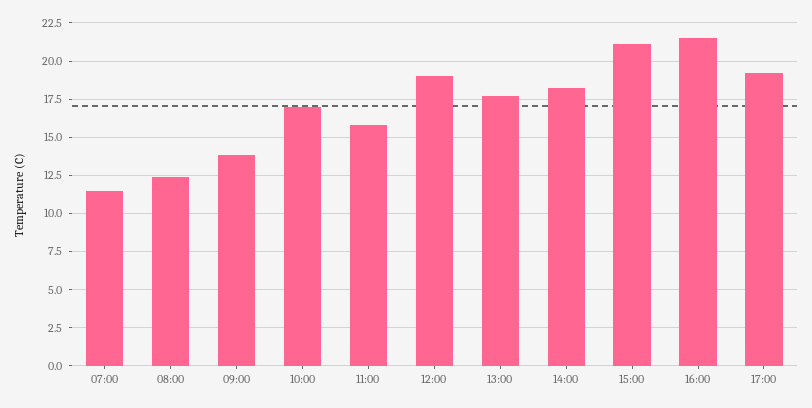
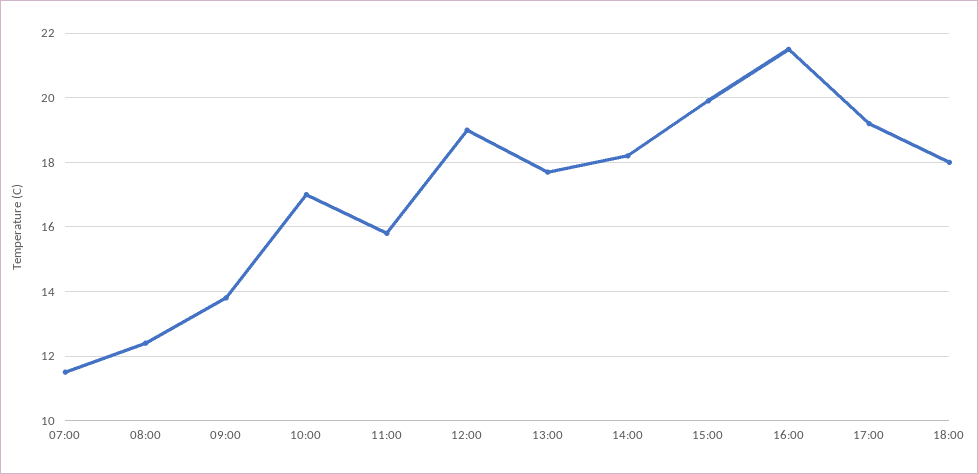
15:00: 21 -> 20
18:00: none -> 18

